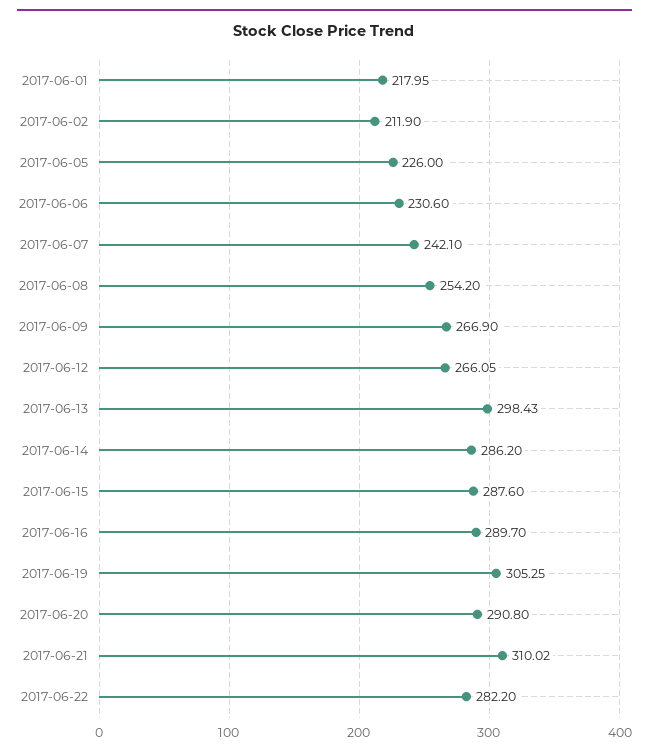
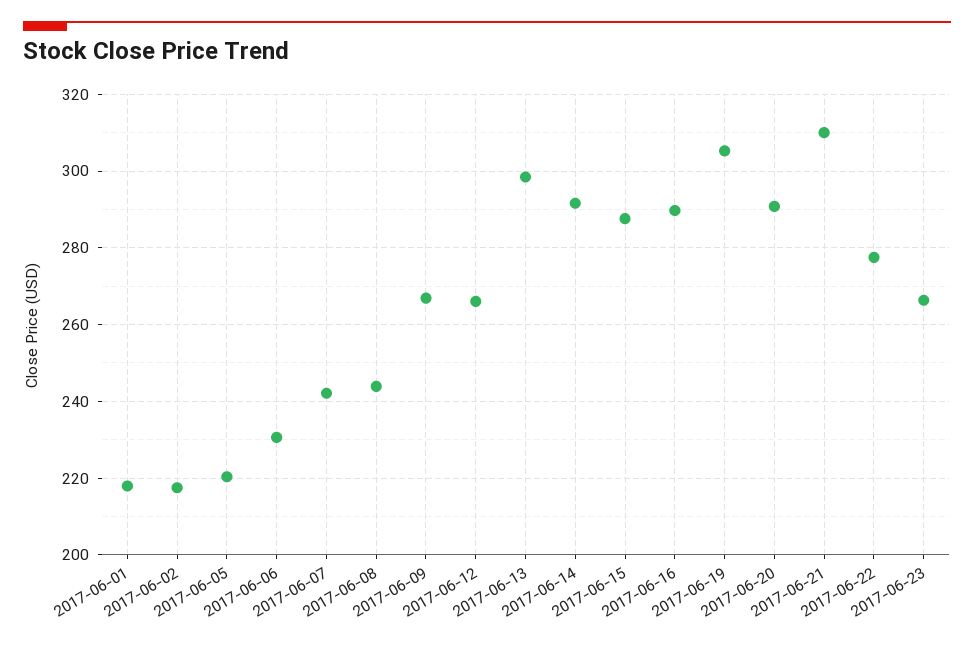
2017-06-02: 211.9 -> 218
2017-06-05: 226 -> 220
2017-06-08: 254.2 -> 244
2017-06-14: 286.2 -> 292
2017-06-22: 282.2 -> 278
2017-06-23: none -> 266

